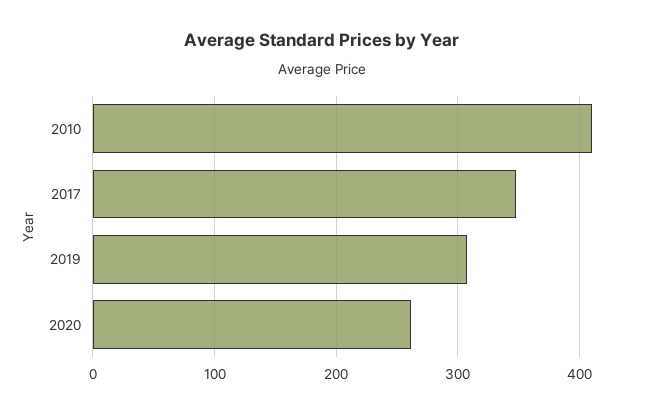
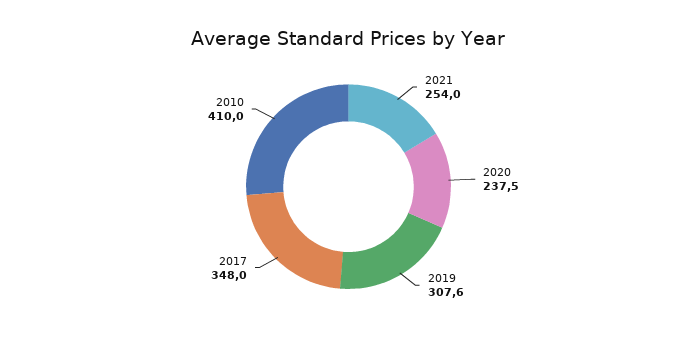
2020: 260 -> 237.5
2021: none -> 254

